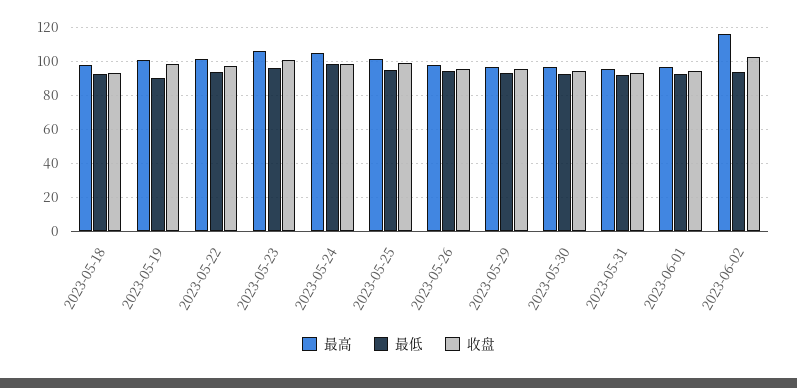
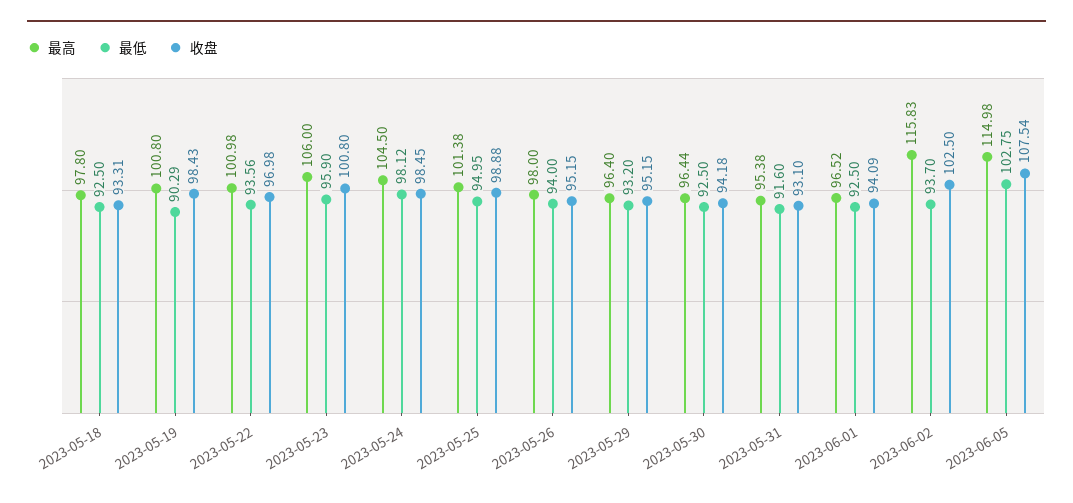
最高, 2023-06-05: none -> 114.98
最低, 2023-06-05: none -> 102.75
收盘, 2023-06-05: none -> 107.54

